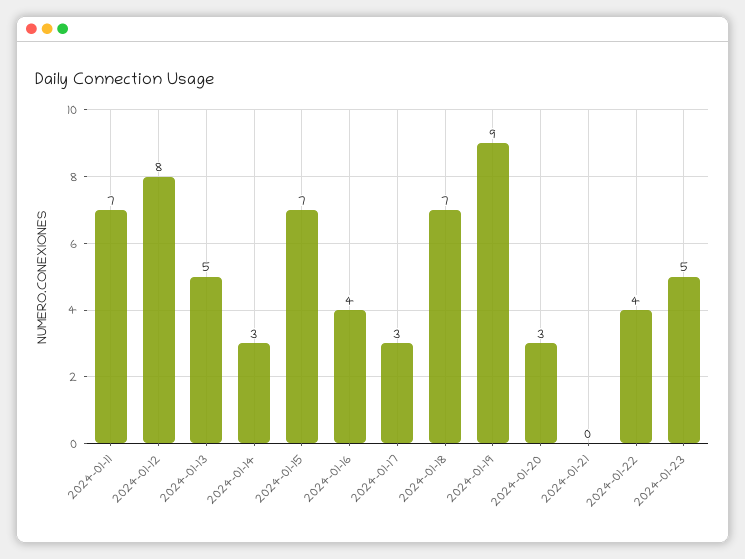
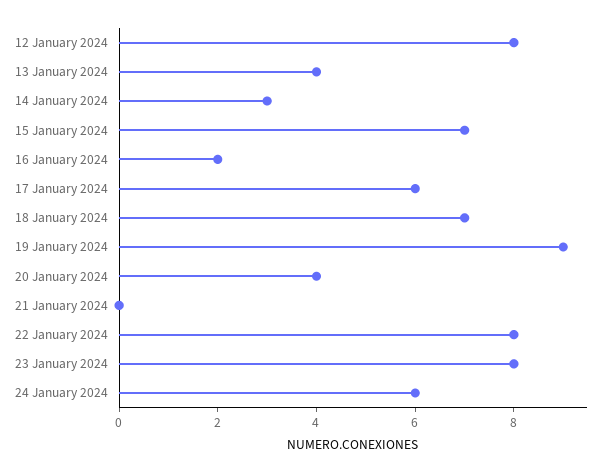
2024-01-11: 7 -> none
2024-01-13: 5 -> 4
2024-01-16: 4 -> 2
2024-01-17: 3 -> 6
2024-01-20: 3 -> 4
2024-01-22: 4 -> 8
2024-01-23: 5 -> 8
24 January 2024: none -> 6

